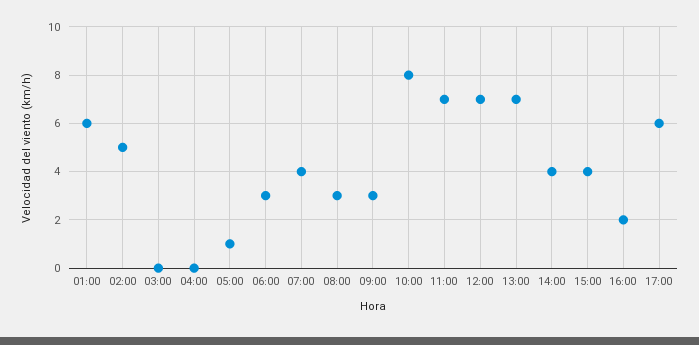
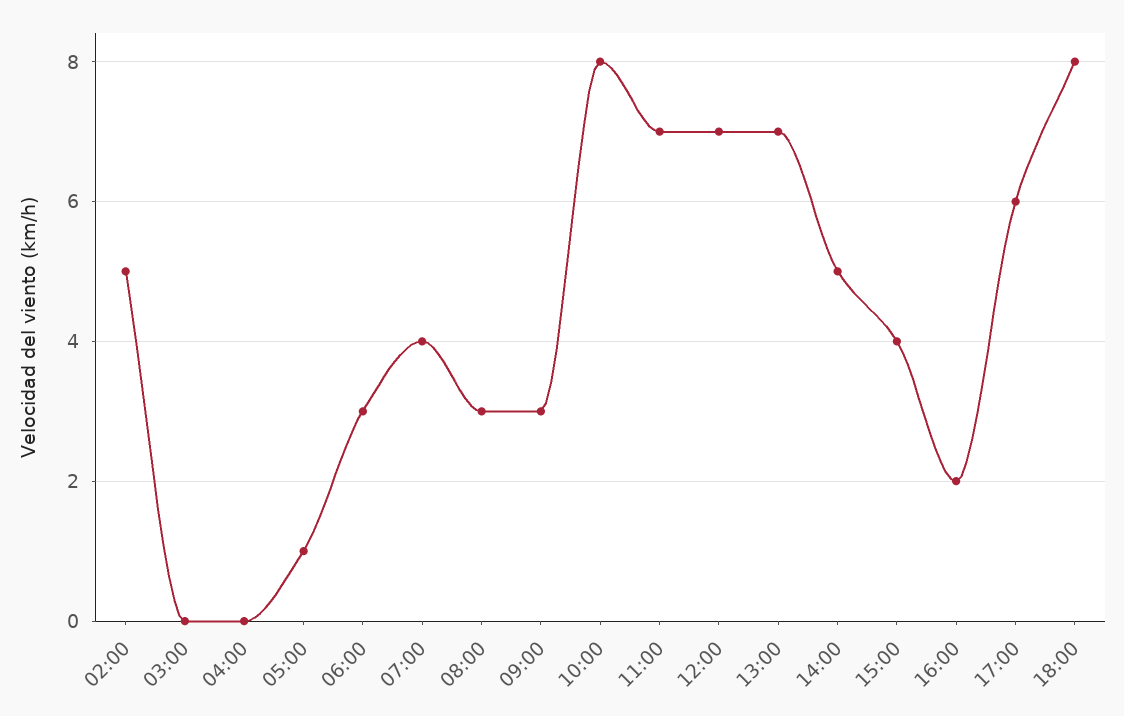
01:00: 6 -> none
14:00: 4 -> 5
18:00: none -> 8

